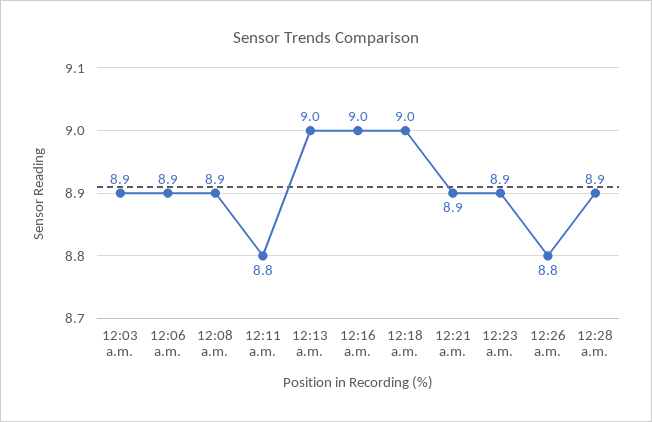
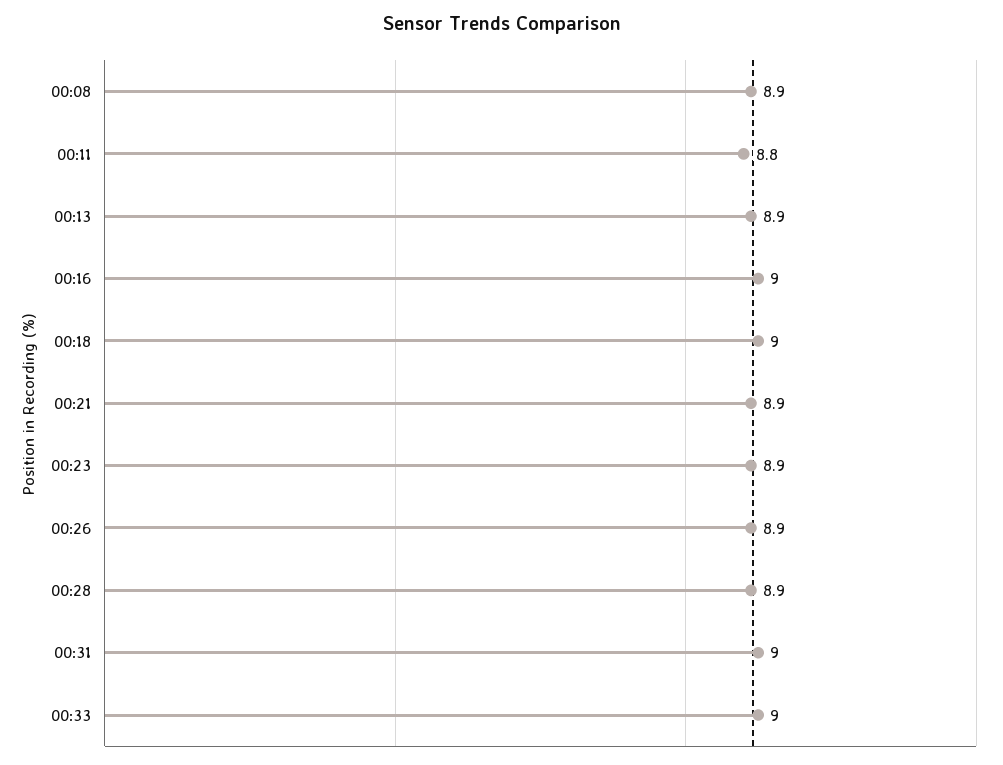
12:03 a.m.: 8.9 -> none
12:06 a.m.: 8.9 -> none
12:13 a.m.: 9 -> 8.9
12:26 a.m.: 8.8 -> 8.9
00:31: none -> 9
00:33: none -> 9

